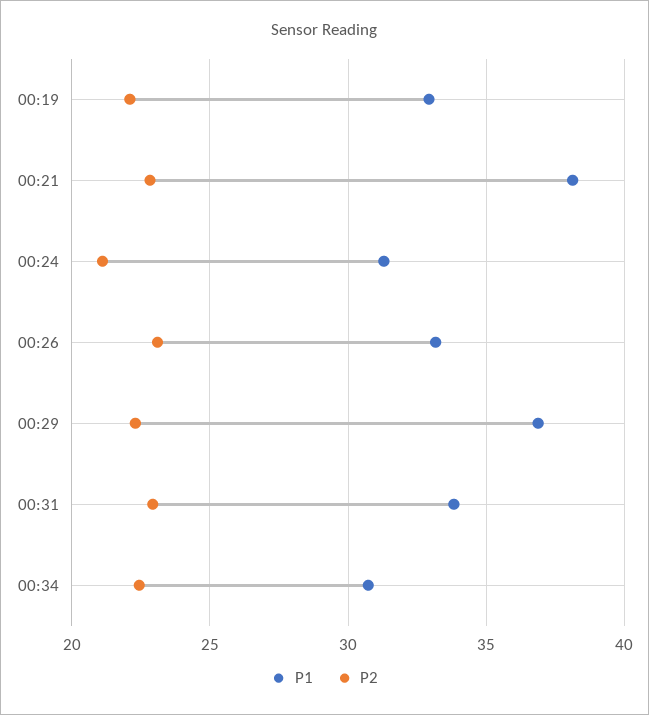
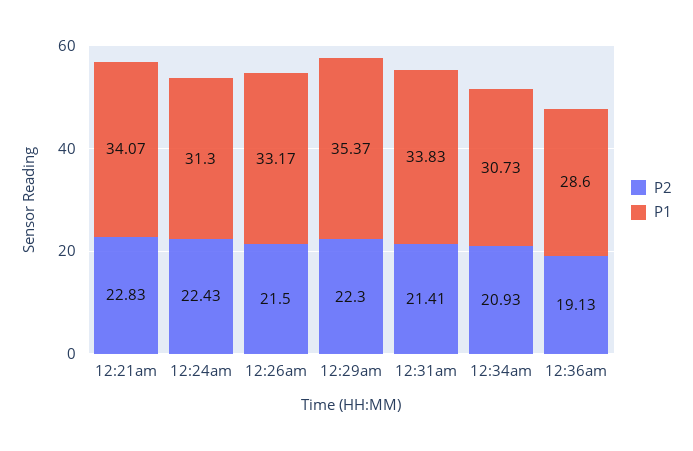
P1, 00:19: 33 -> none
P2, 00:19: 22 -> none
P1, 00:21: 38 -> 34.07
P2, 00:24: 21 -> 22.43
P2, 00:26: 23 -> 21.5
P1, 00:29: 37 -> 35.37
P2, 00:31: 23 -> 21.41
P2, 00:34: 22.5 -> 20.93
P2, 12:36am: none -> 19.13
P1, 12:36am: none -> 28.6

